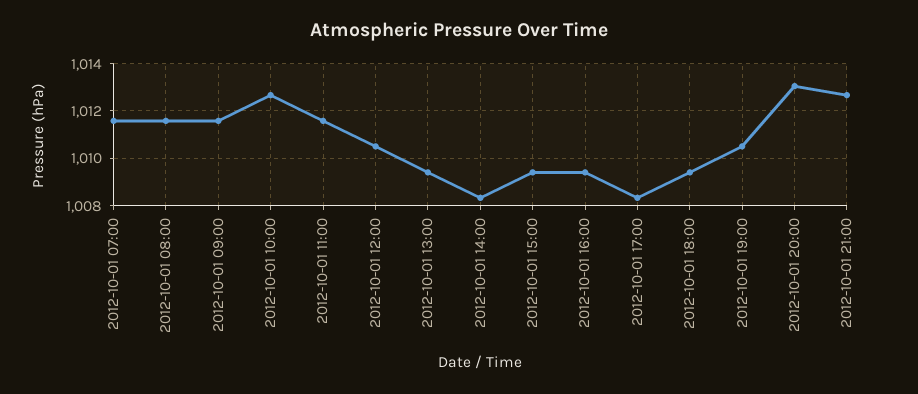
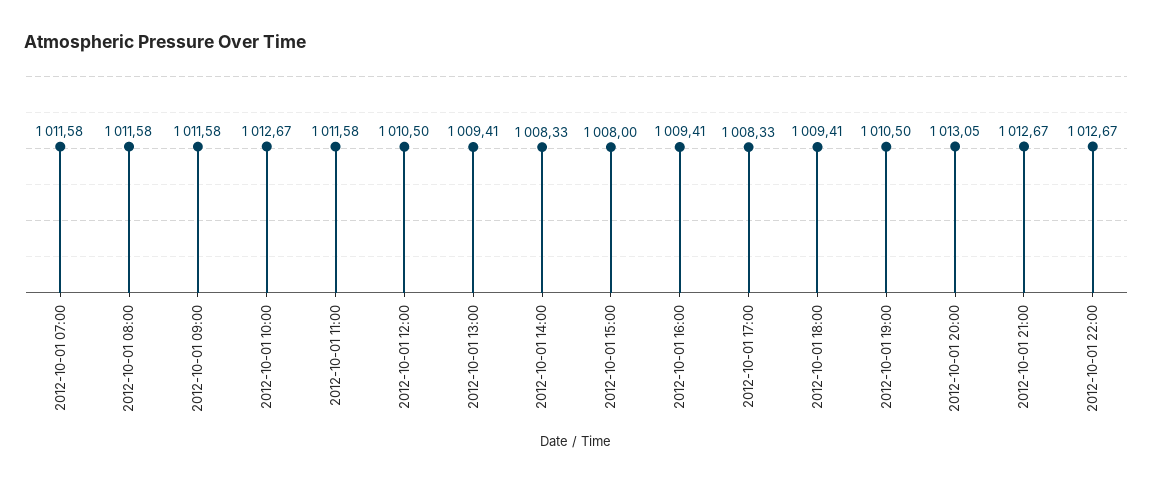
2012-10-01 15:00: 1009.5 -> 1008
2012-10-01 22:00: none -> 1012.67

